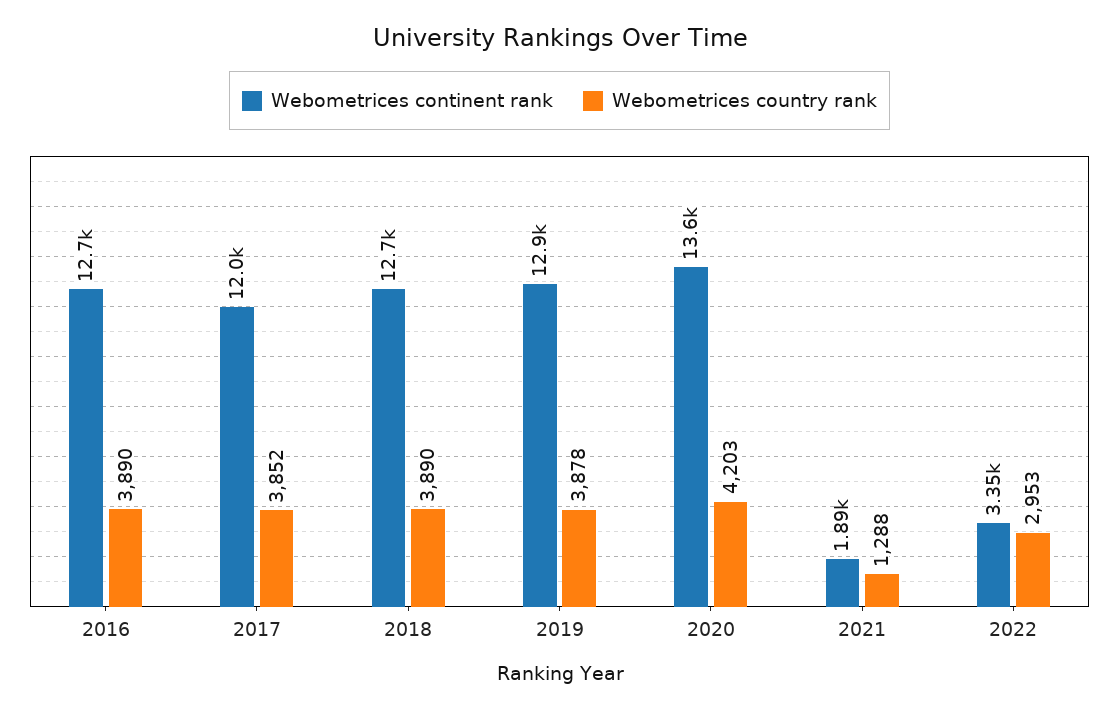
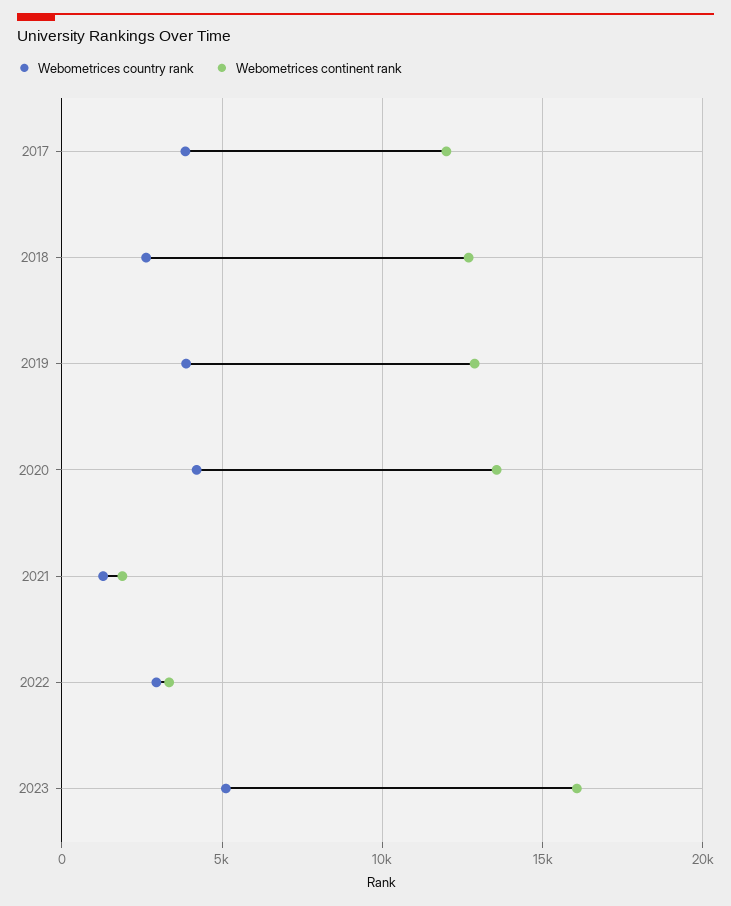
Webometrices continent rank, 2016: 12700 -> none
Webometrices country rank, 2016: 3890 -> none
Webometrices country rank, 2018: 3890 -> 2500
Webometrices country rank, 2023: none -> 5000
Webometrices continent rank, 2023: none -> 16000

